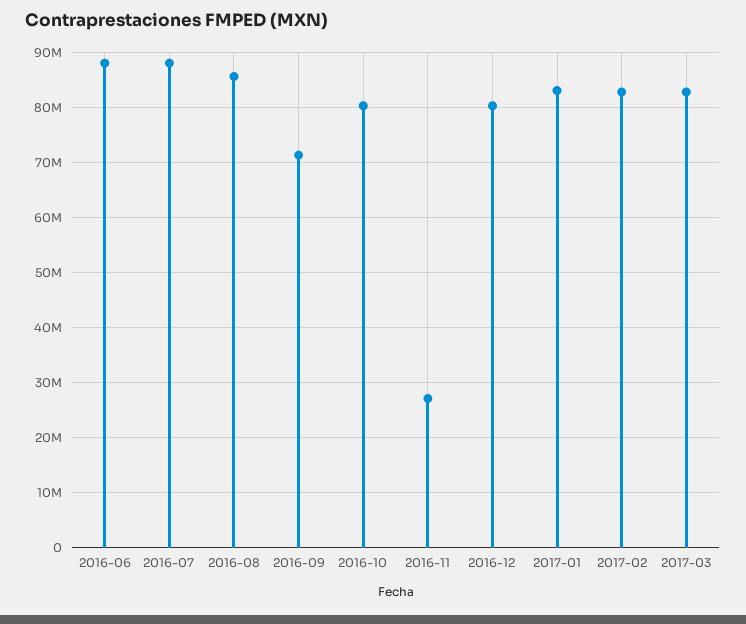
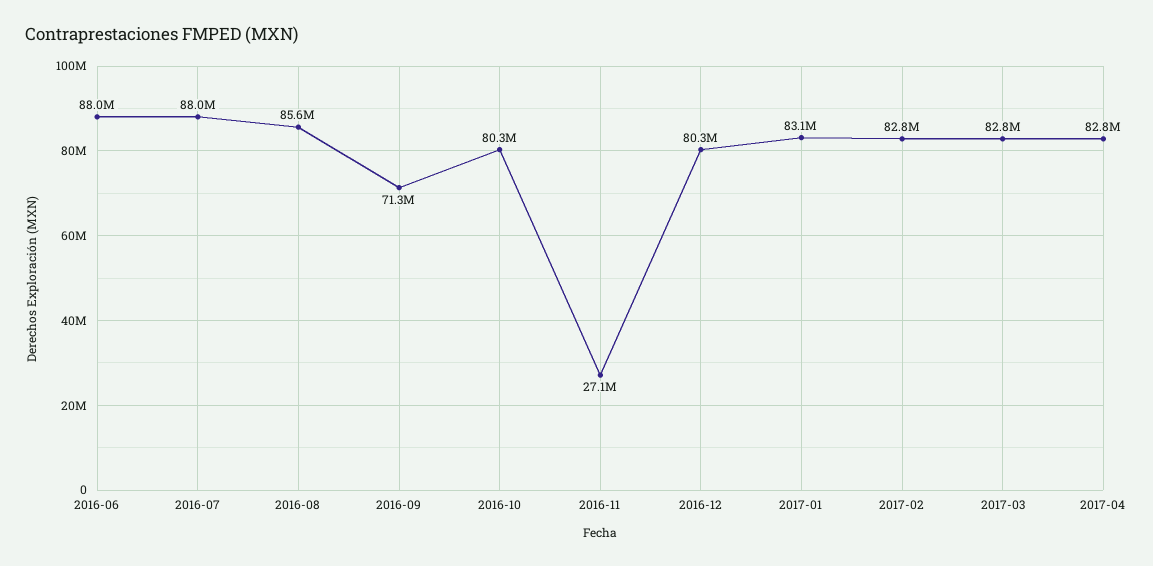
2017-04: none -> 82800000

